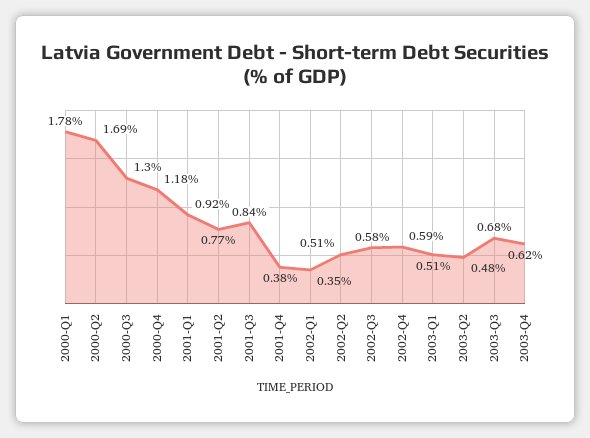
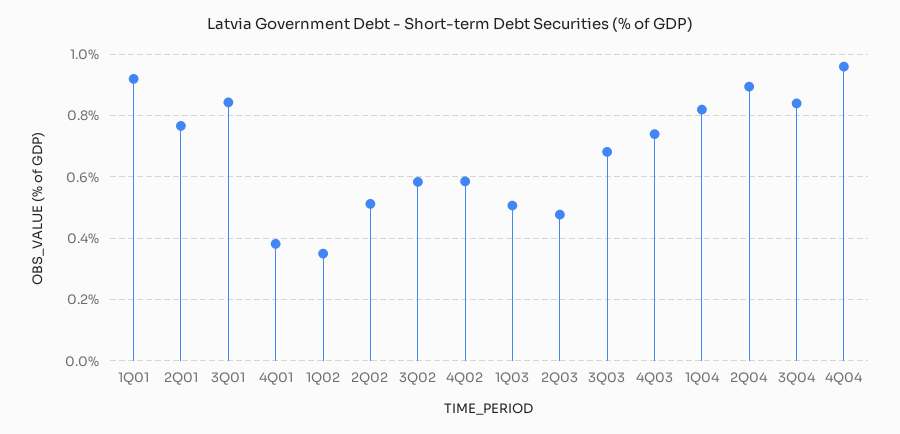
2000-Q1: 1.78 -> none
2000-Q2: 1.69 -> none
2000-Q3: 1.3 -> none
2000-Q4: 1.18 -> none
2003-Q4: 0.62 -> 0.74
1Q04: none -> 0.82
2Q04: none -> 0.9
3Q04: none -> 0.84
4Q04: none -> 0.96

